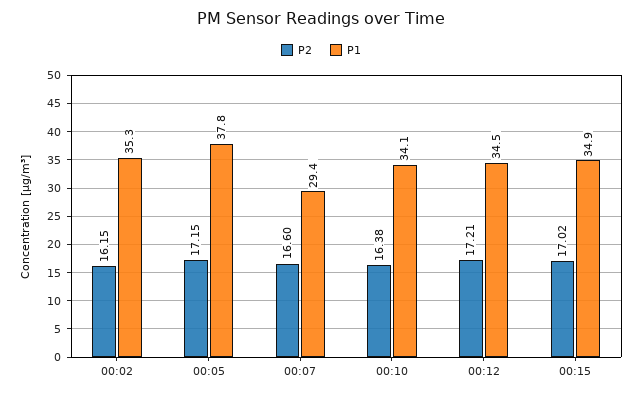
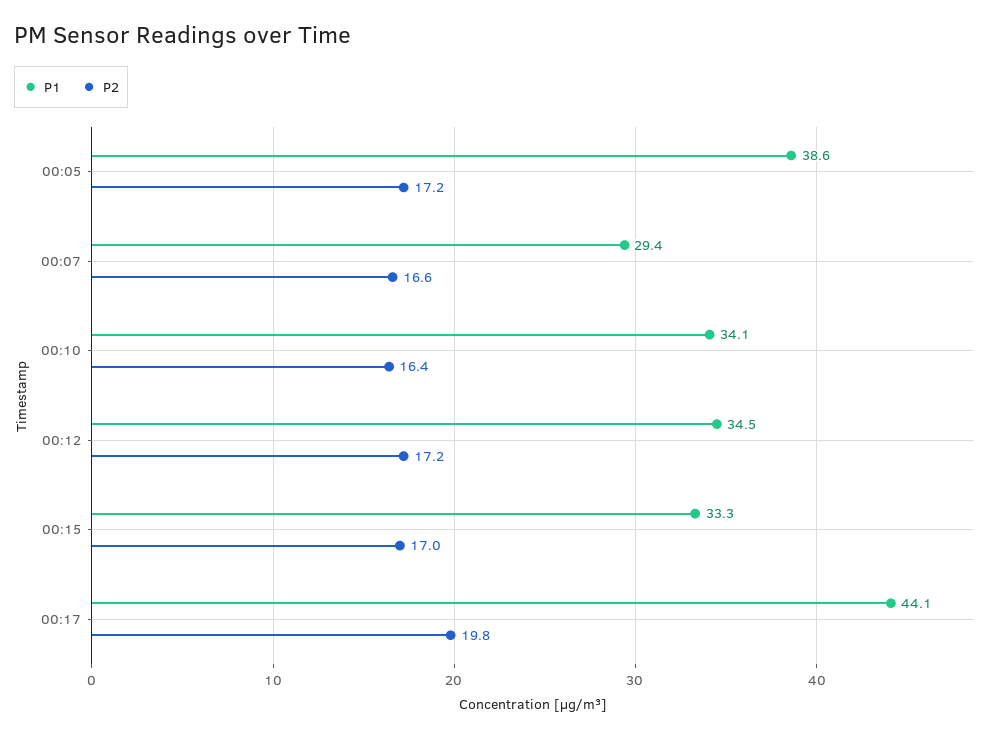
P2, 00:02: 16.15 -> none
P1, 00:02: 35.3 -> none
P1, 00:05: 37.8 -> 38.6
P1, 00:15: 34.9 -> 33.3
P1, 00:17: none -> 44.1
P2, 00:17: none -> 19.8

